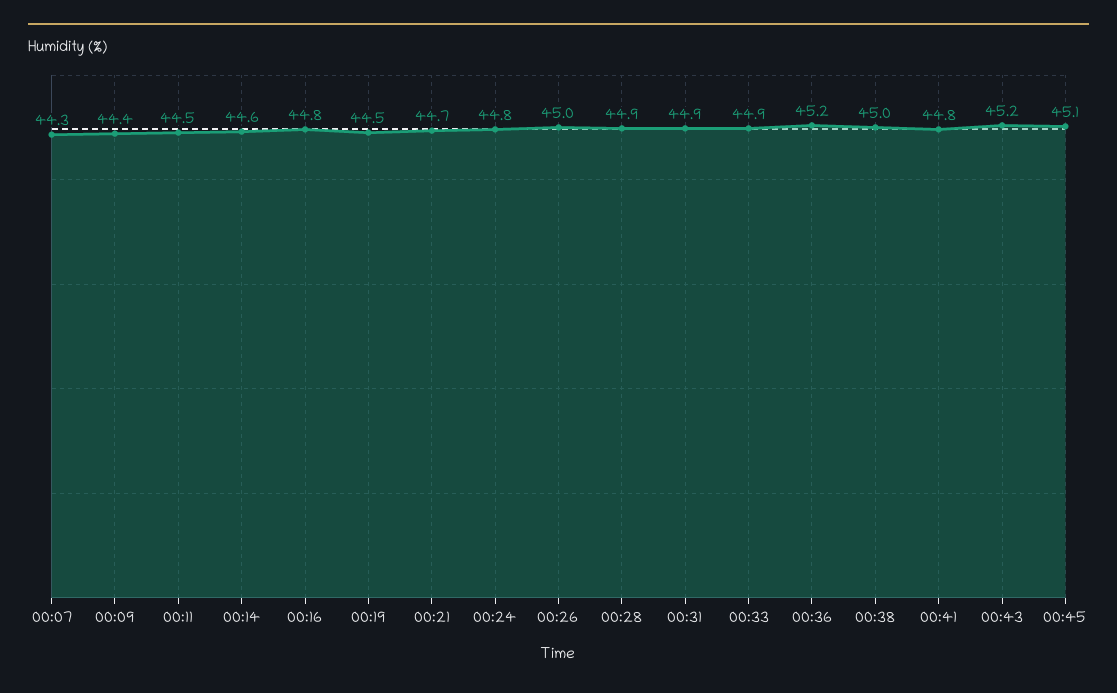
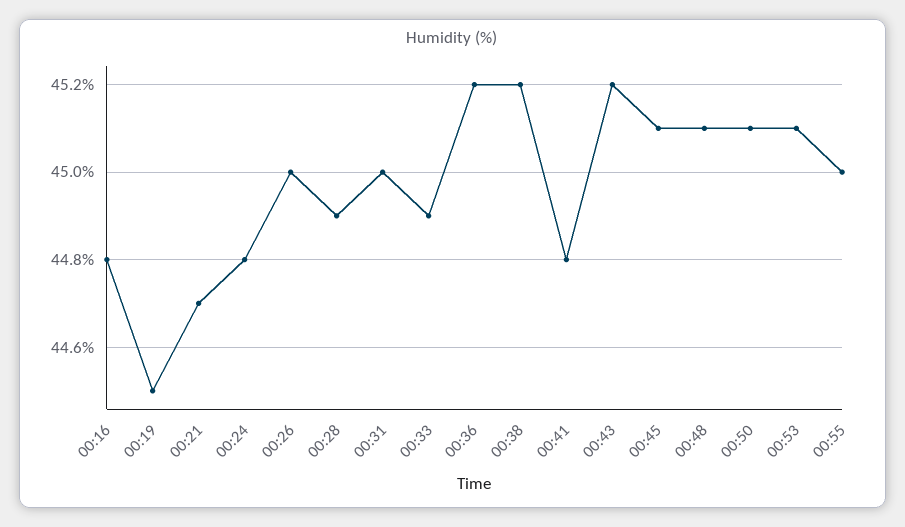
00:07: 44.3 -> none
00:09: 44.4 -> none
00:11: 44.5 -> none
00:14: 44.6 -> none
00:31: 44.9 -> 45
00:38: 45 -> 45.2
00:48: none -> 45.1
00:50: none -> 45.1
00:53: none -> 45.1
00:55: none -> 45

